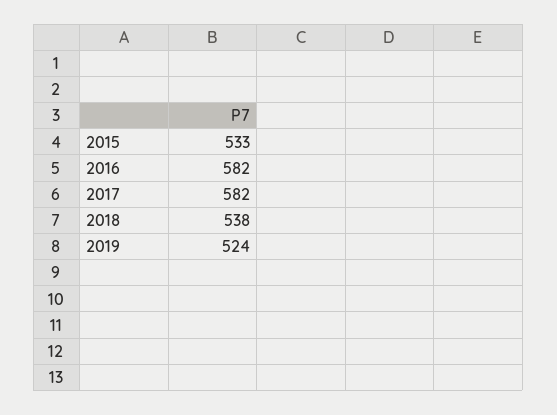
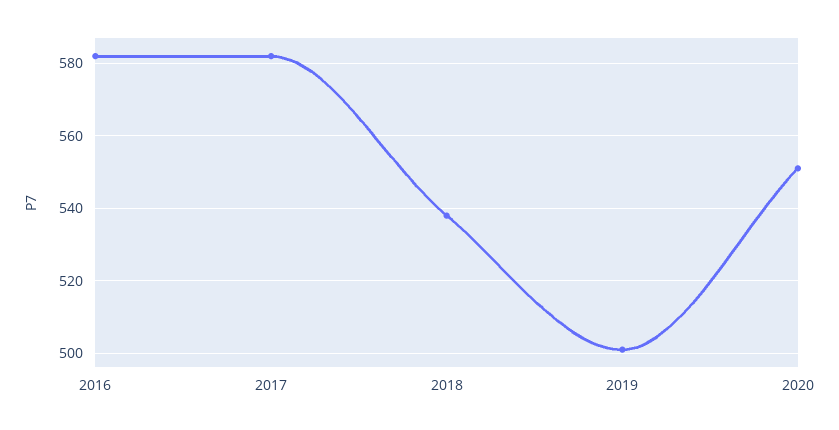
2015: 533 -> none
2019: 524 -> 500
2020: none -> 550

